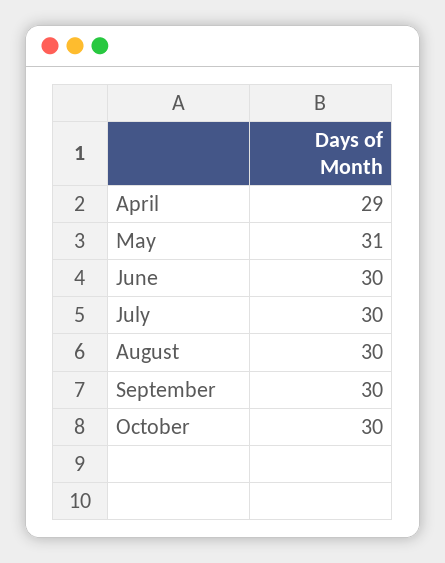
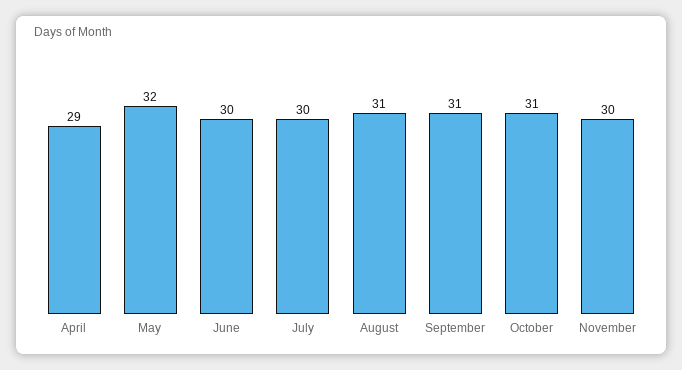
May: 31 -> 32
August: 30 -> 31
September: 30 -> 31
October: 30 -> 31
November: none -> 30

